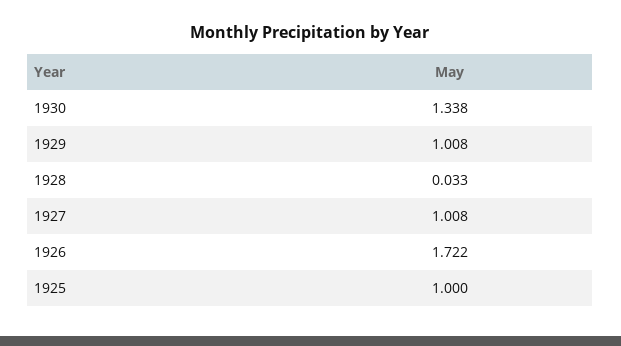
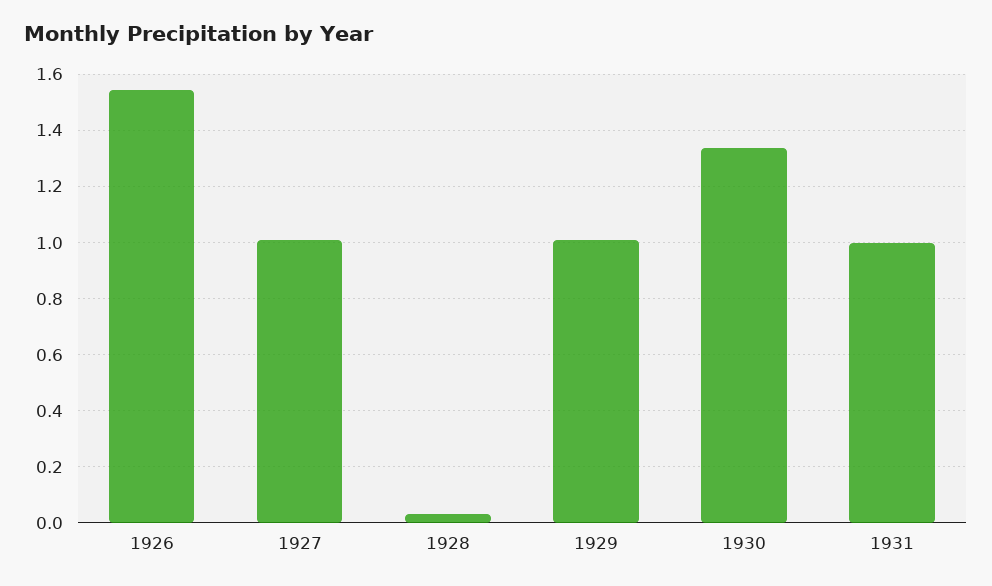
1926: 1.722 -> 1.55
1925: 1 -> none
1931: none -> 1

